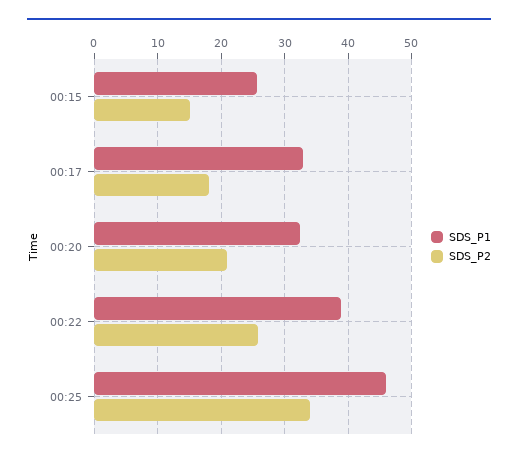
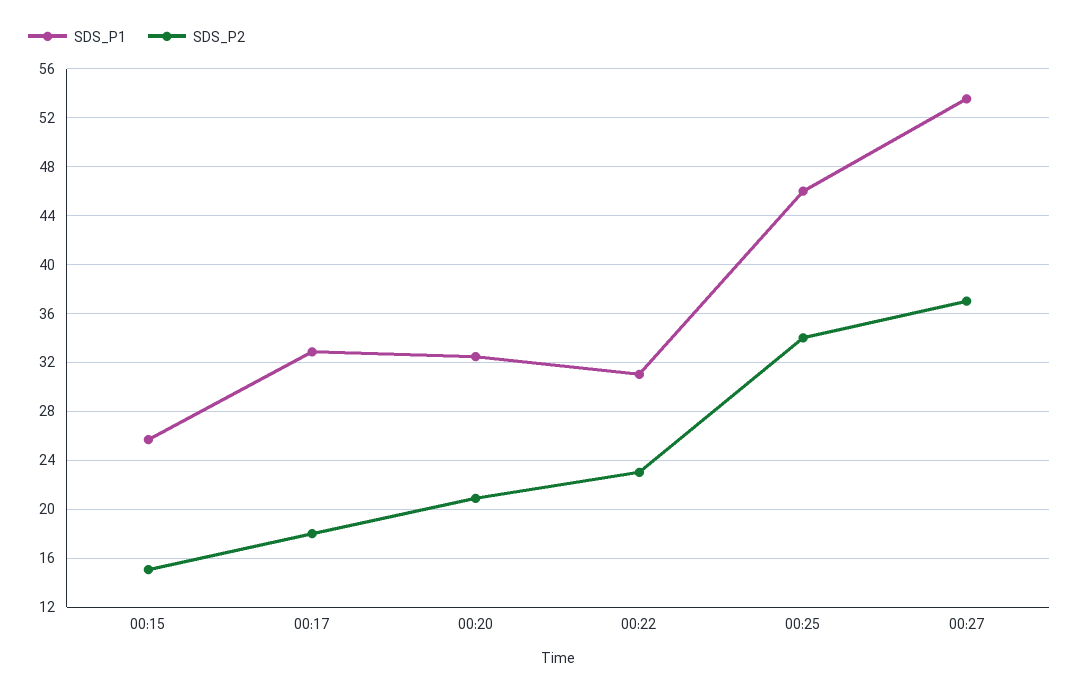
SDS_P1, 00:22: 39 -> 31
SDS_P2, 00:22: 26 -> 23
SDS_P1, 00:27: none -> 53.5
SDS_P2, 00:27: none -> 37

